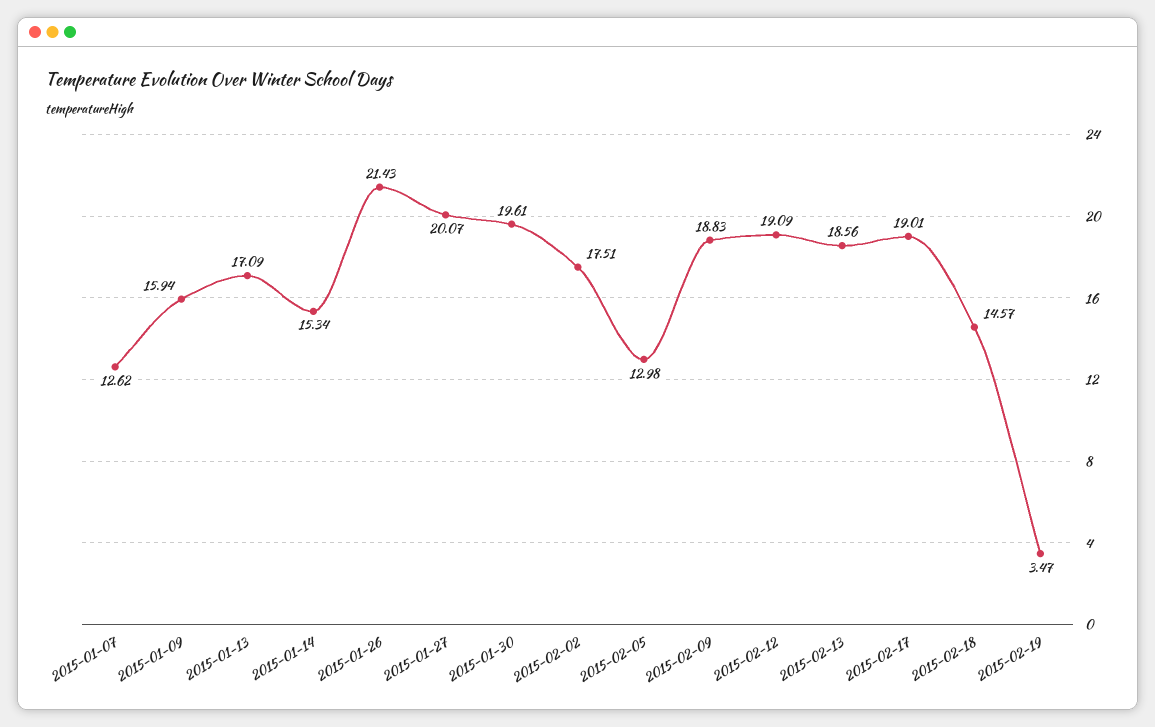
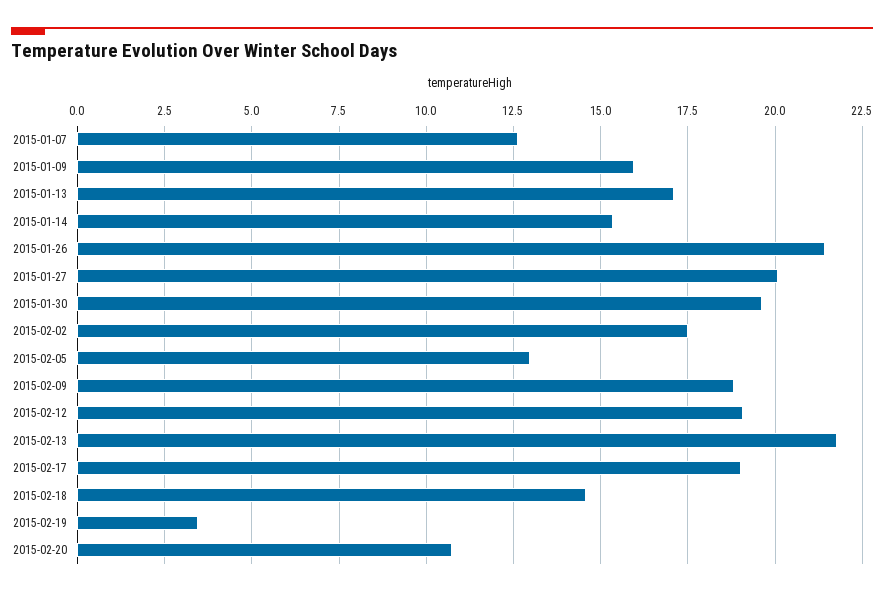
2015-02-13: 18.56 -> 21.75
2015-02-20: none -> 10.75

